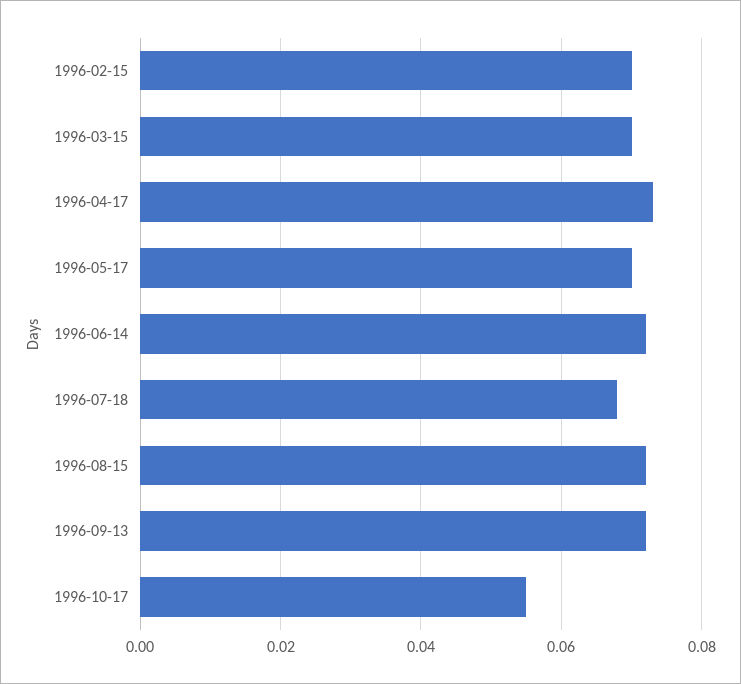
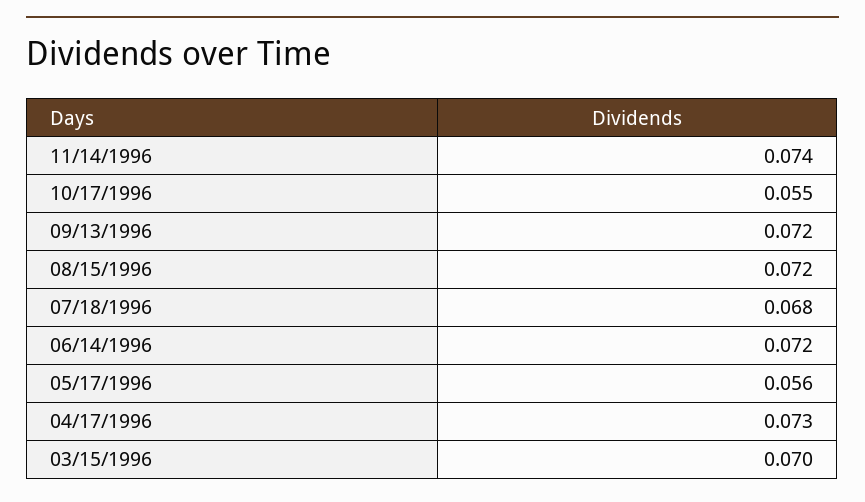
1996-02-15: 0.07 -> none
1996-05-17: 0.07 -> 0.056
11/14/1996: none -> 0.074

